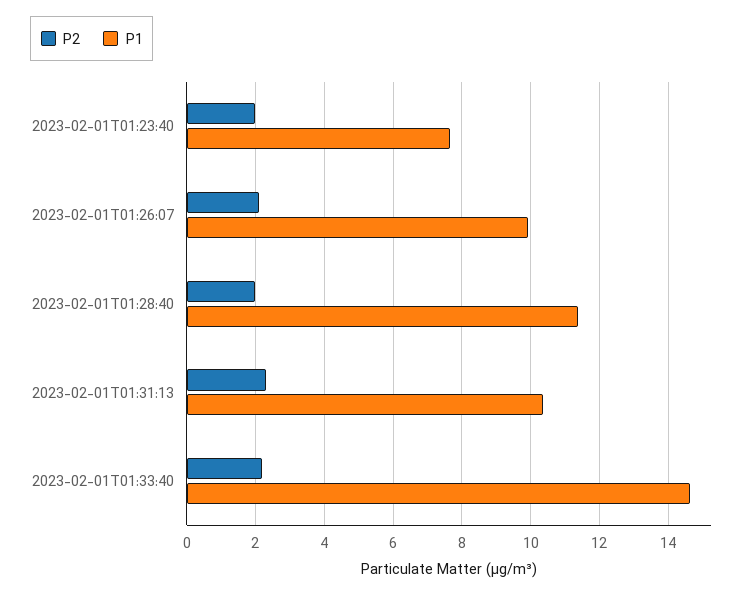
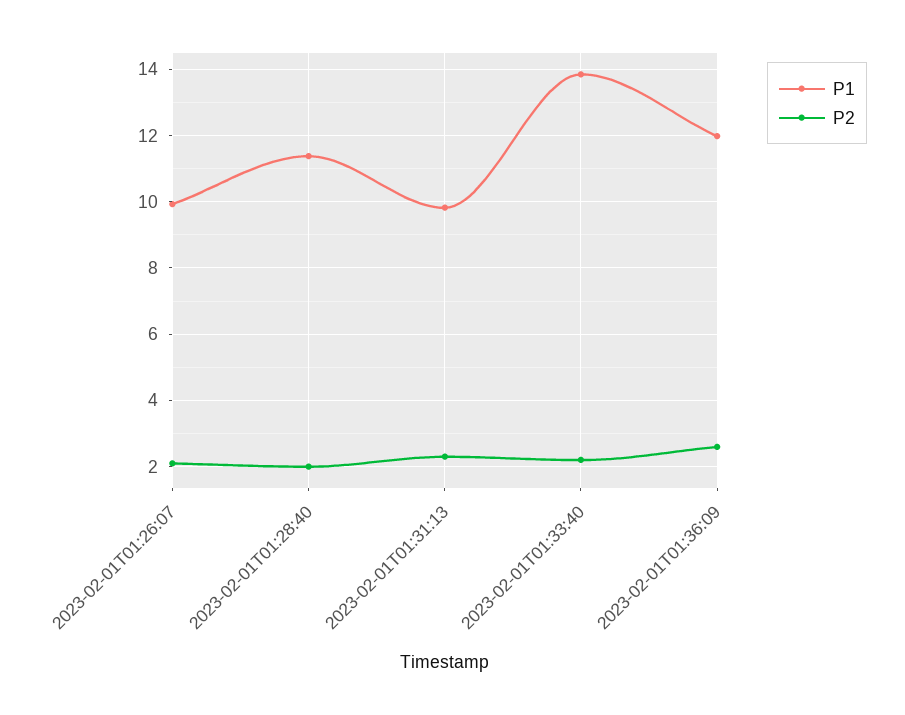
P2, 2023-02-01T01:23:40: 2 -> none
P1, 2023-02-01T01:23:40: 7.6 -> none
P1, 2023-02-01T01:31:13: 10.4 -> 9.8
P1, 2023-02-01T01:33:40: 14.6 -> 13.8
P1, 2023-02-01T01:36:09: none -> 12
P2, 2023-02-01T01:36:09: none -> 2.6

